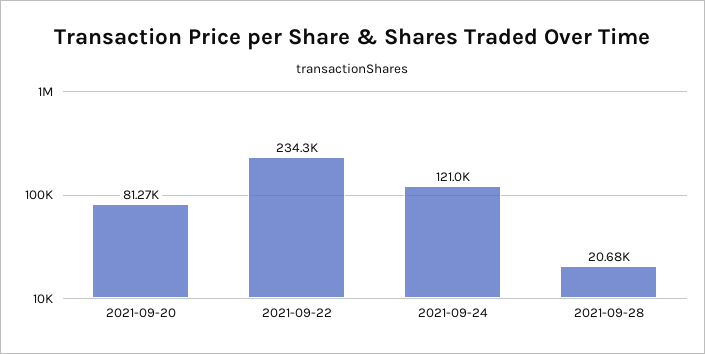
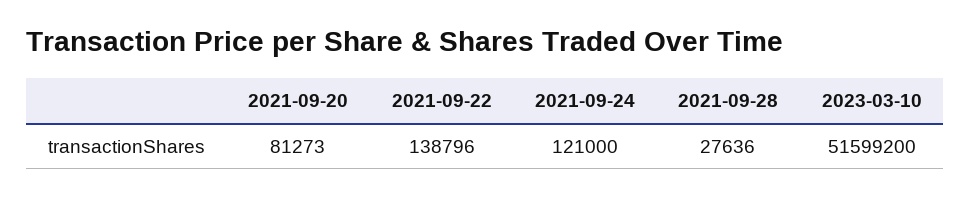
2021-09-22: 234300 -> 138796
2021-09-28: 20680 -> 27636
2023-03-10: none -> 51599200

